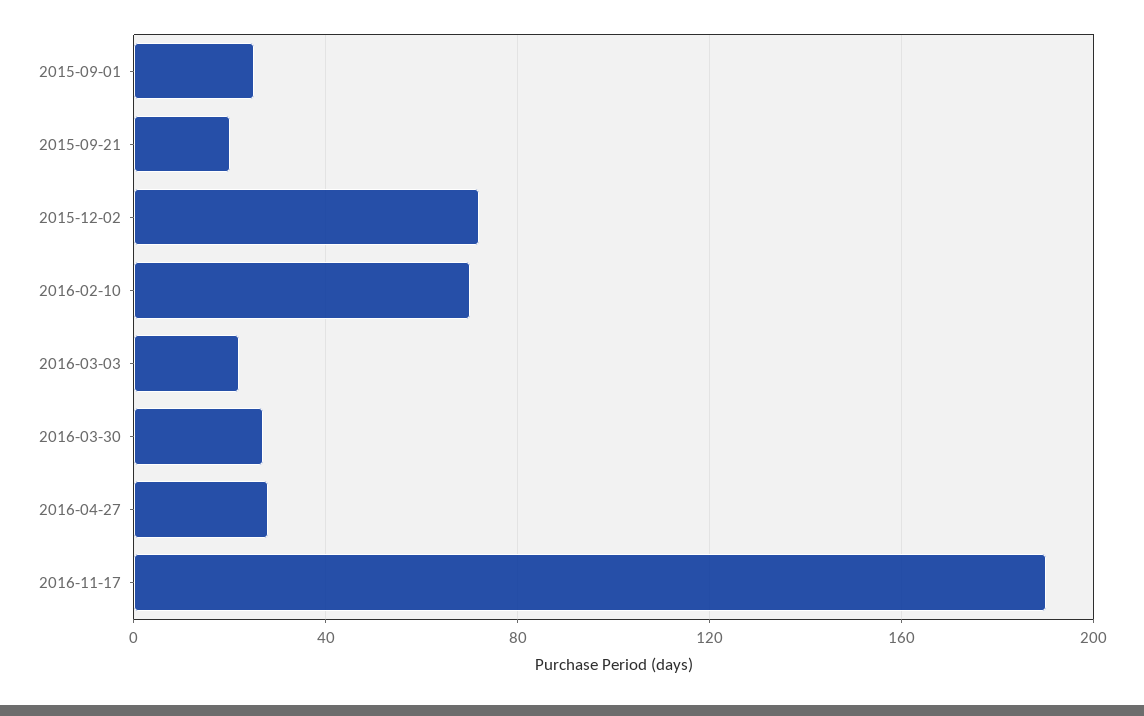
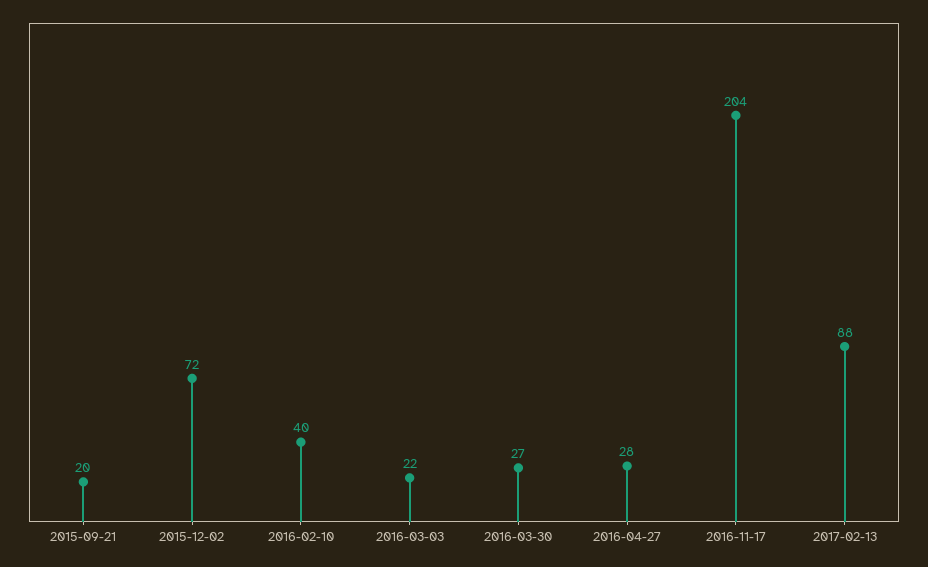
2015-09-01: 25 -> none
2016-02-10: 70 -> 40
2016-11-17: 190 -> 204
2017-02-13: none -> 88

